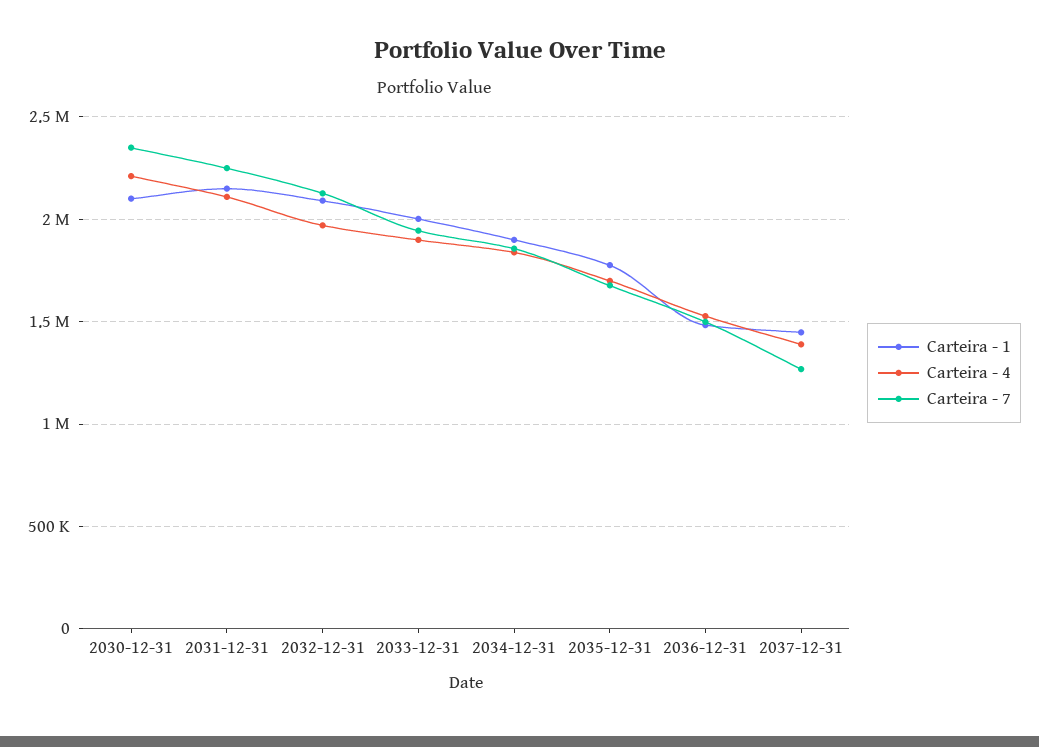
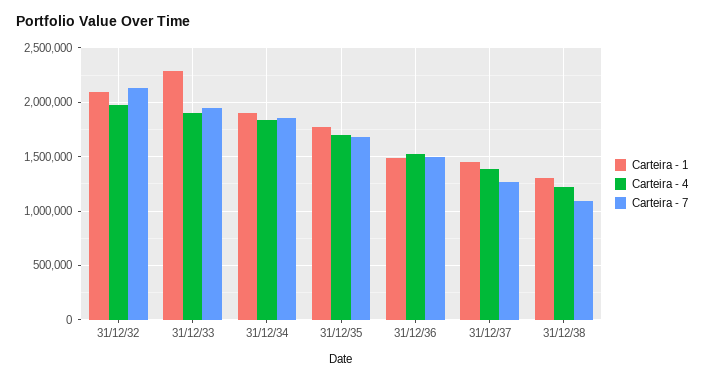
Carteira - 1, 2030-12-31: 2100000 -> none
Carteira - 4, 2030-12-31: 2200000 -> none
Carteira - 7, 2030-12-31: 2350000 -> none
Carteira - 1, 2031-12-31: 2150000 -> none
Carteira - 4, 2031-12-31: 2100000 -> none
Carteira - 7, 2031-12-31: 2250000 -> none
Carteira - 1, 2033-12-31: 2000000 -> 2300000
Carteira - 1, 31/12/38: none -> 1300000
Carteira - 4, 31/12/38: none -> 1200000
Carteira - 7, 31/12/38: none -> 1100000

